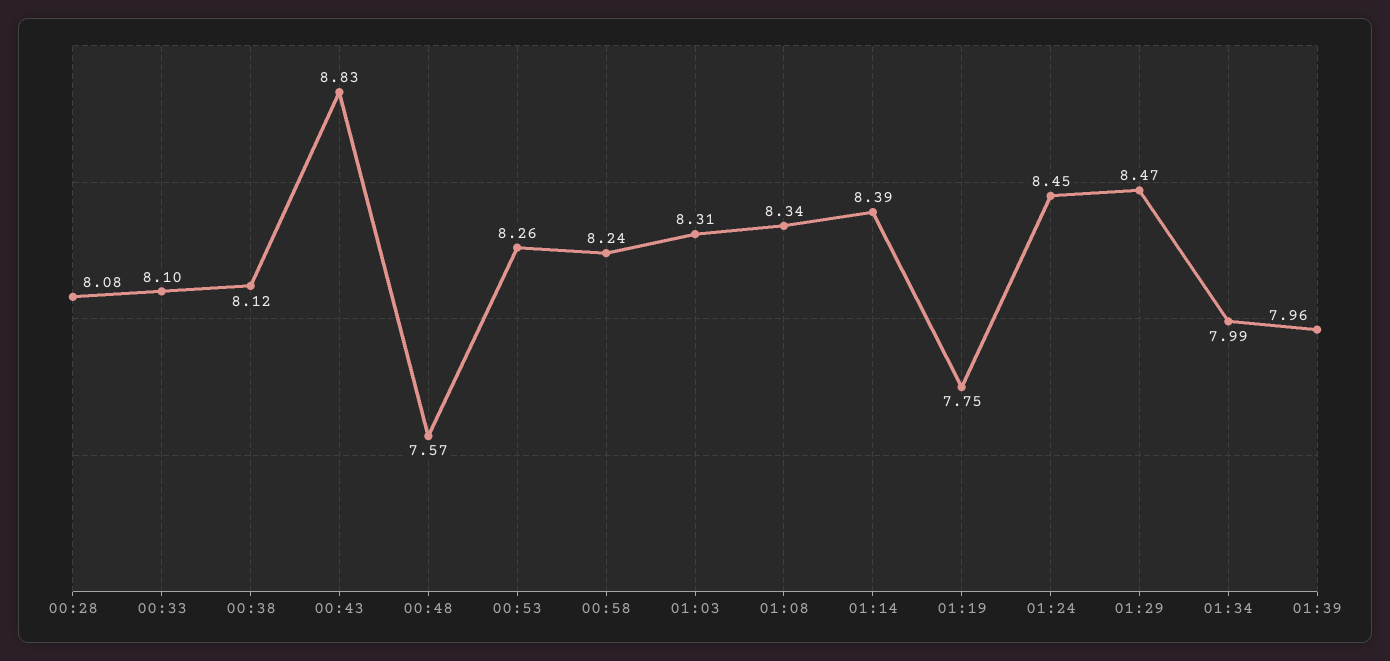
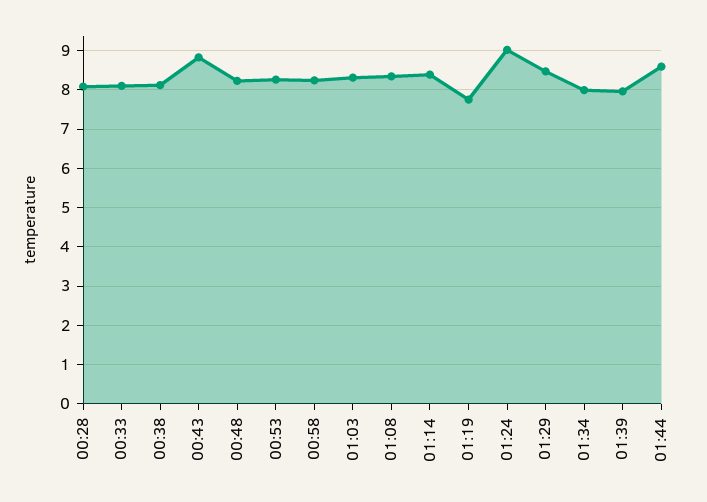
00:48: 7.57 -> 8.2
01:24: 8.45 -> 9
01:44: none -> 8.6

